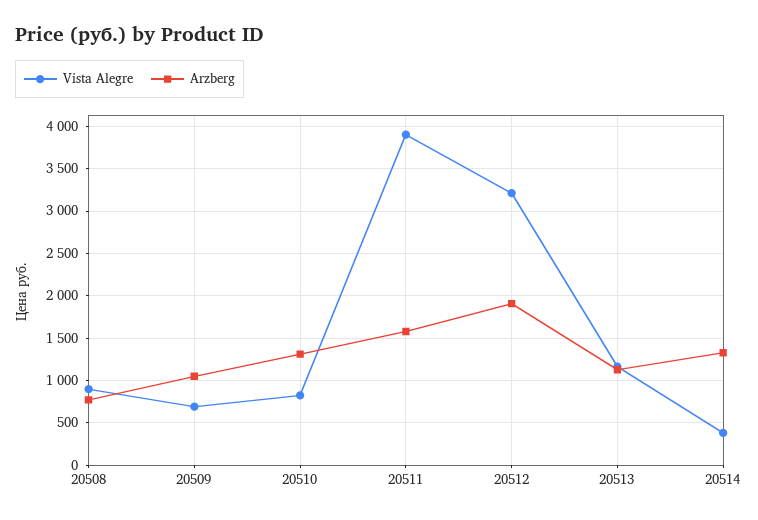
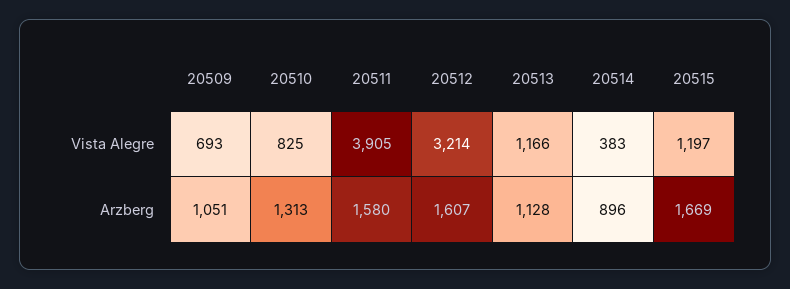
Vista Alegre, 20508: 900 -> none
Arzberg, 20508: 800 -> none
Arzberg, 20512: 1900 -> 1607
Arzberg, 20514: 1300 -> 896
Vista Alegre, 20515: none -> 1197
Arzberg, 20515: none -> 1669

